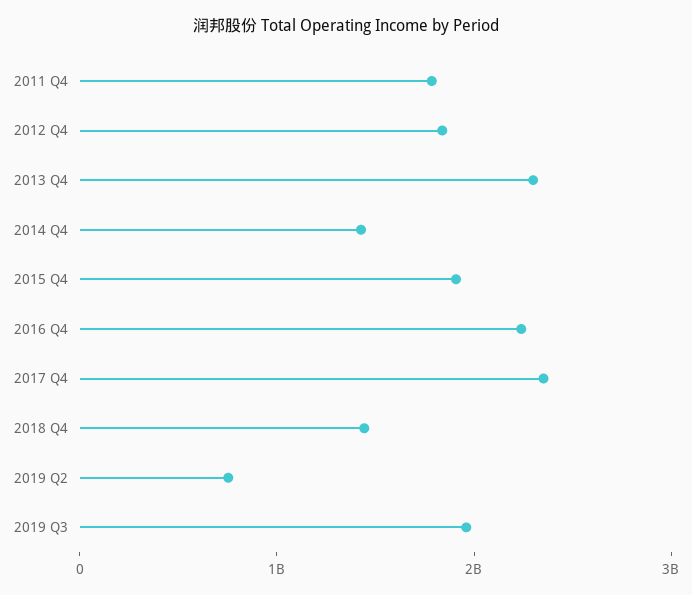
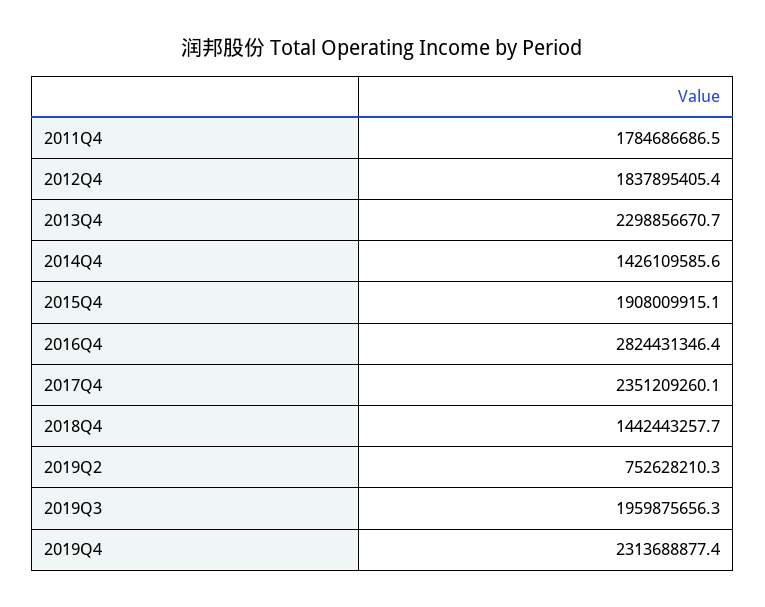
2016 Q4: 2200000000 -> 2824431346.4
2019Q4: none -> 2313688877.4

